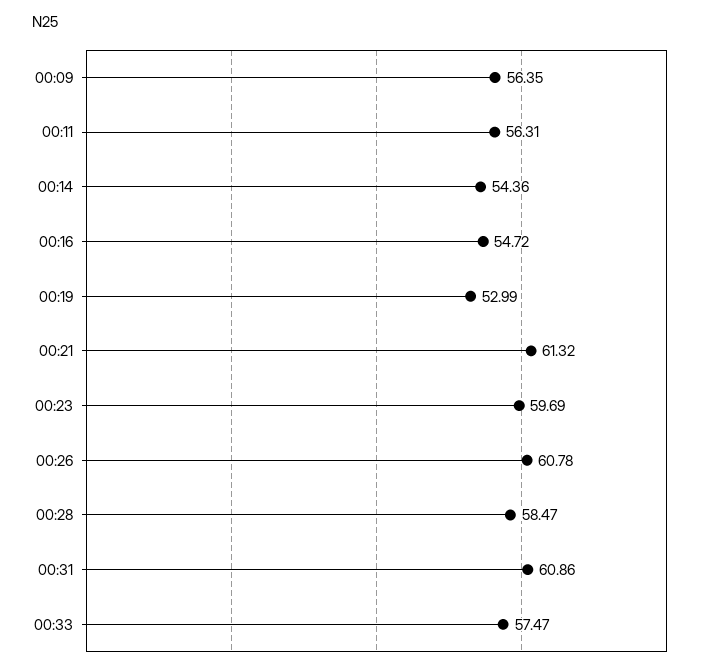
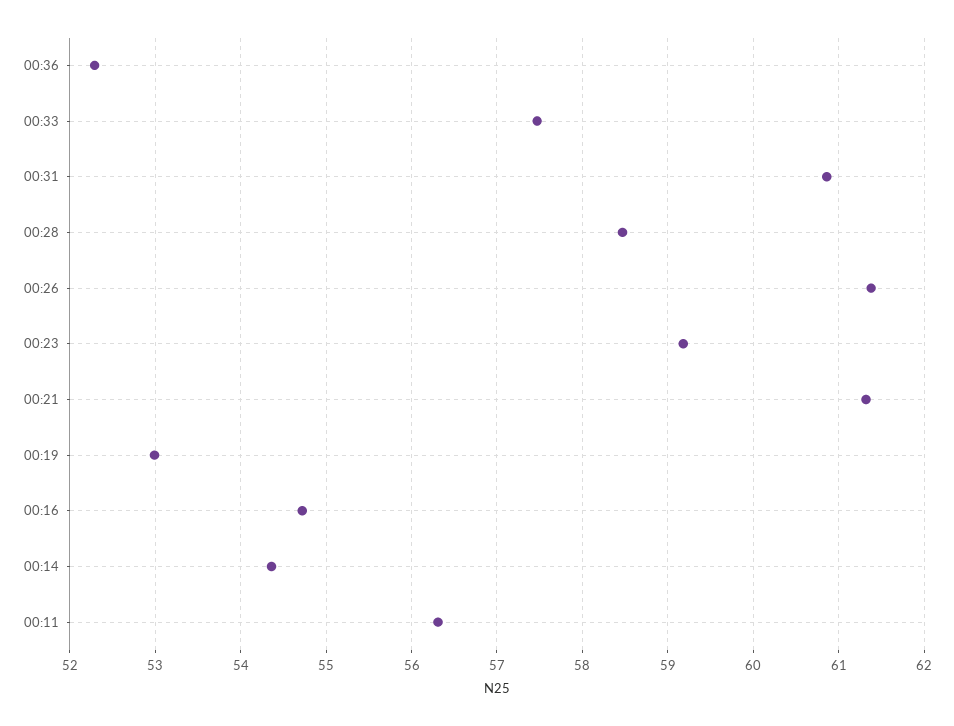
00:09: 56.35 -> none
00:23: 59.69 -> 59.2
00:26: 60.78 -> 61.4
00:36: none -> 52.3

